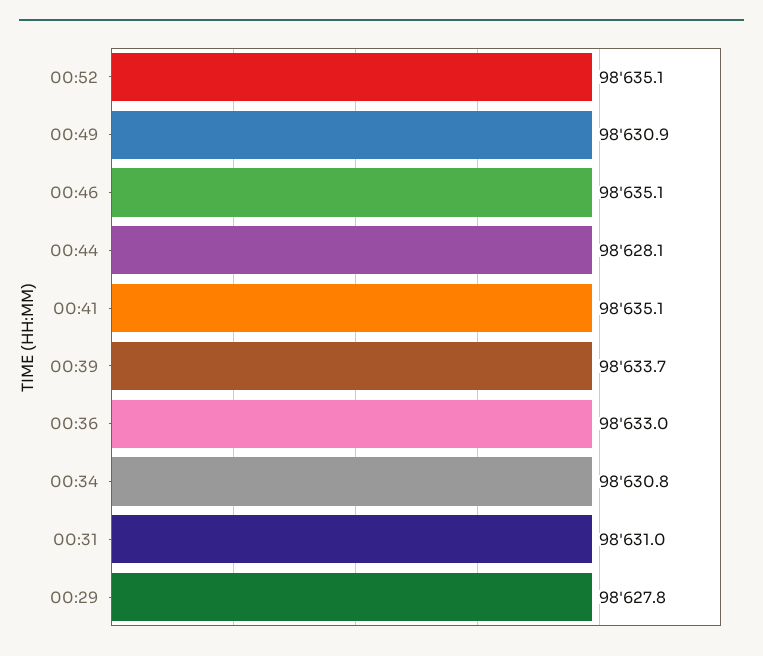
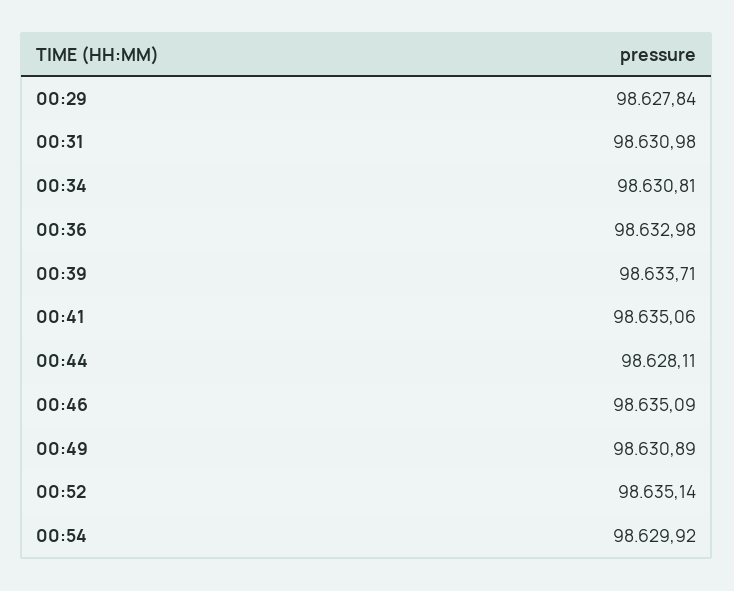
00:54: none -> 98629.92

